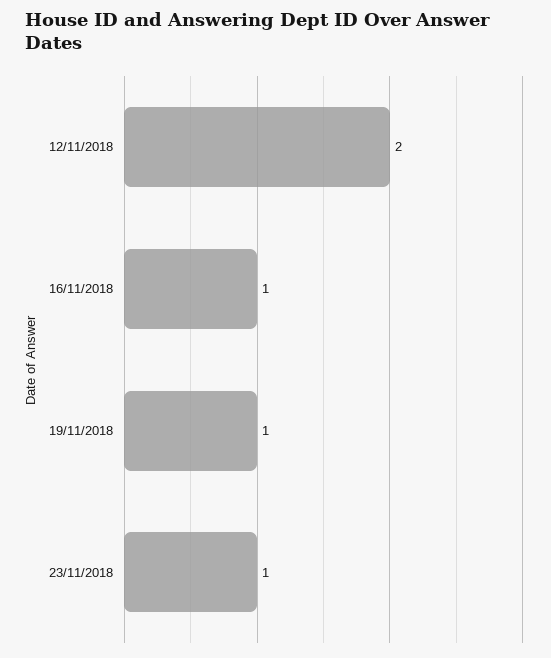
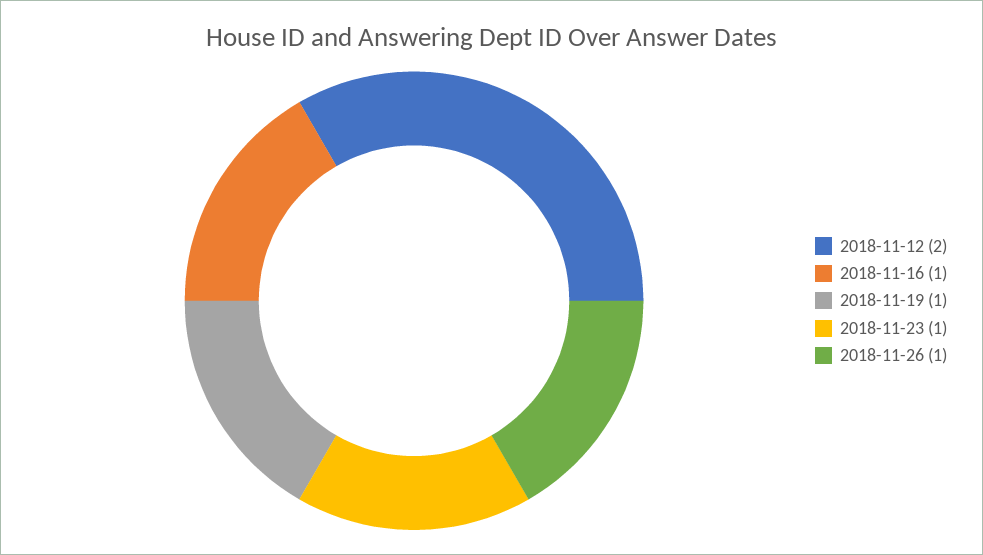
2018-11-26: none -> 1

